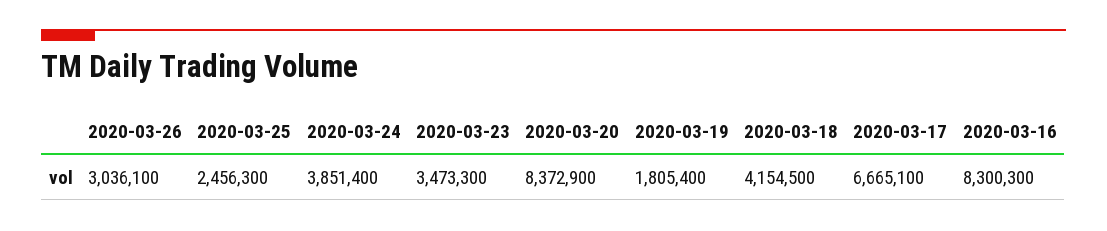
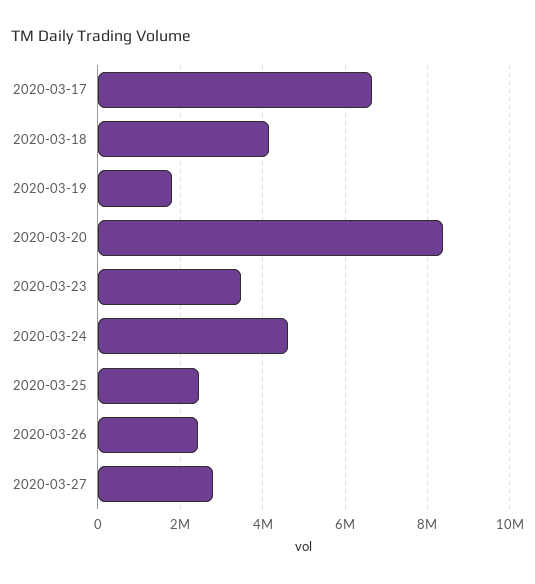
2020-03-26: 3036100 -> 2400000
2020-03-24: 3851400 -> 4600000
2020-03-16: 8300300 -> none
2020-03-27: none -> 2800000

